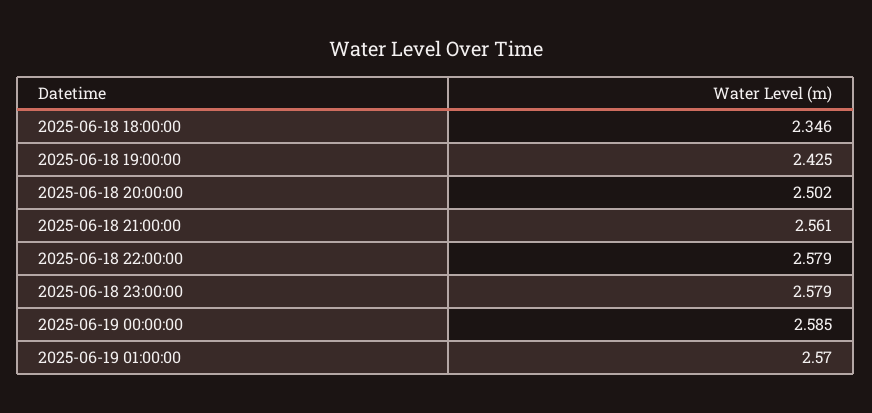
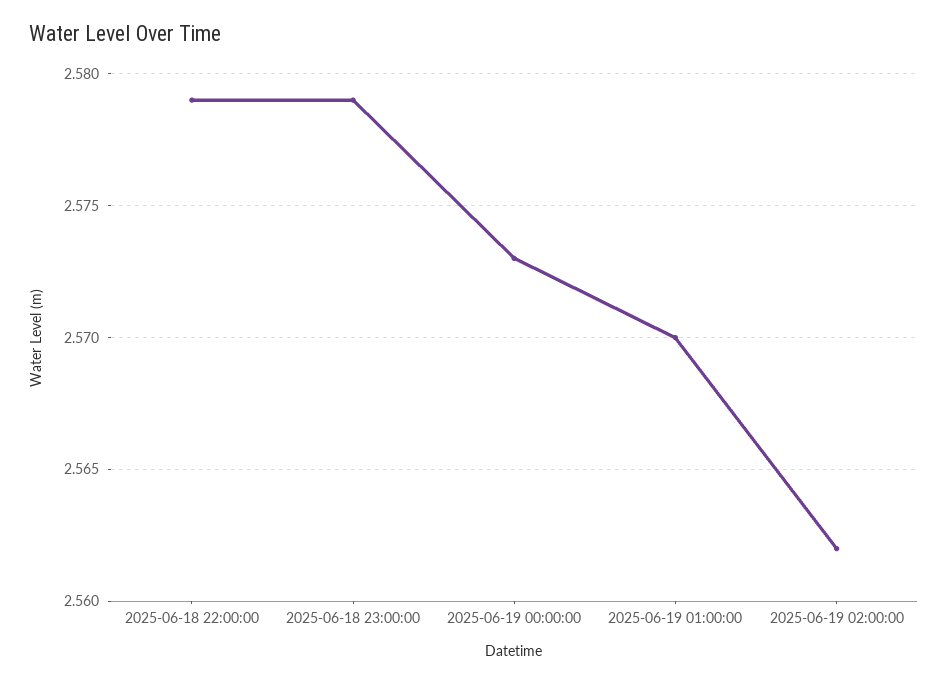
2025-06-18 18:00:00: 2.346 -> none
2025-06-18 19:00:00: 2.425 -> none
2025-06-18 20:00:00: 2.502 -> none
2025-06-18 21:00:00: 2.561 -> none
2025-06-19 00:00:00: 2.585 -> 2.573
2025-06-19 02:00:00: none -> 2.562

